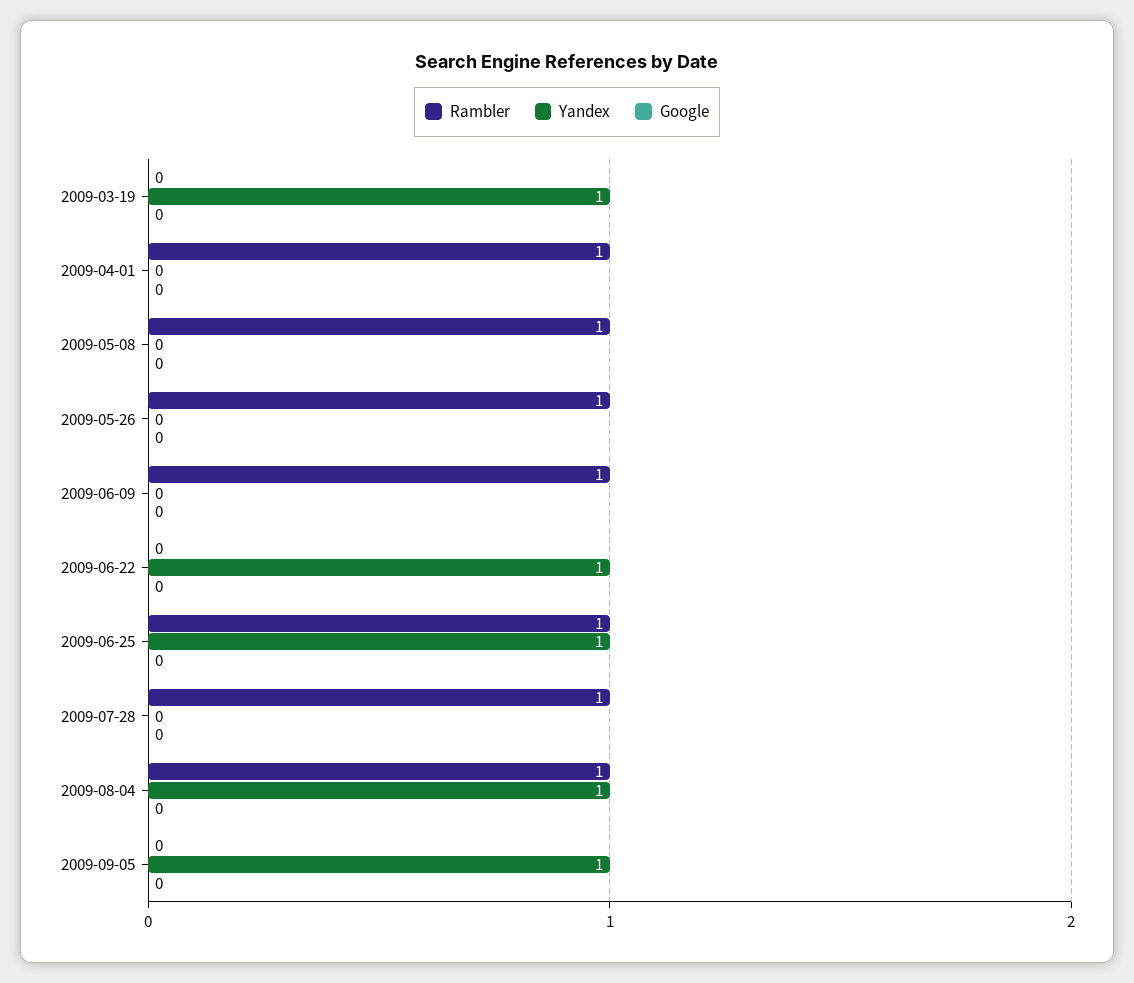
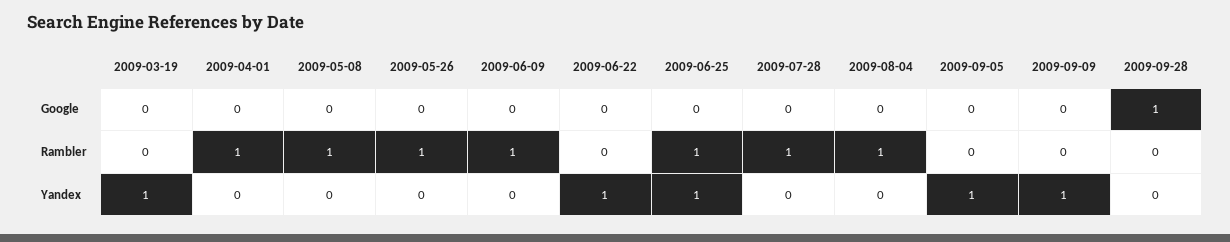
Yandex, 2009-08-04: 1 -> 0
Google, 2009-09-09: none -> 0
Google, 2009-09-28: none -> 1
Rambler, 2009-09-09: none -> 0
Rambler, 2009-09-28: none -> 0
Yandex, 2009-09-09: none -> 1
Yandex, 2009-09-28: none -> 0

